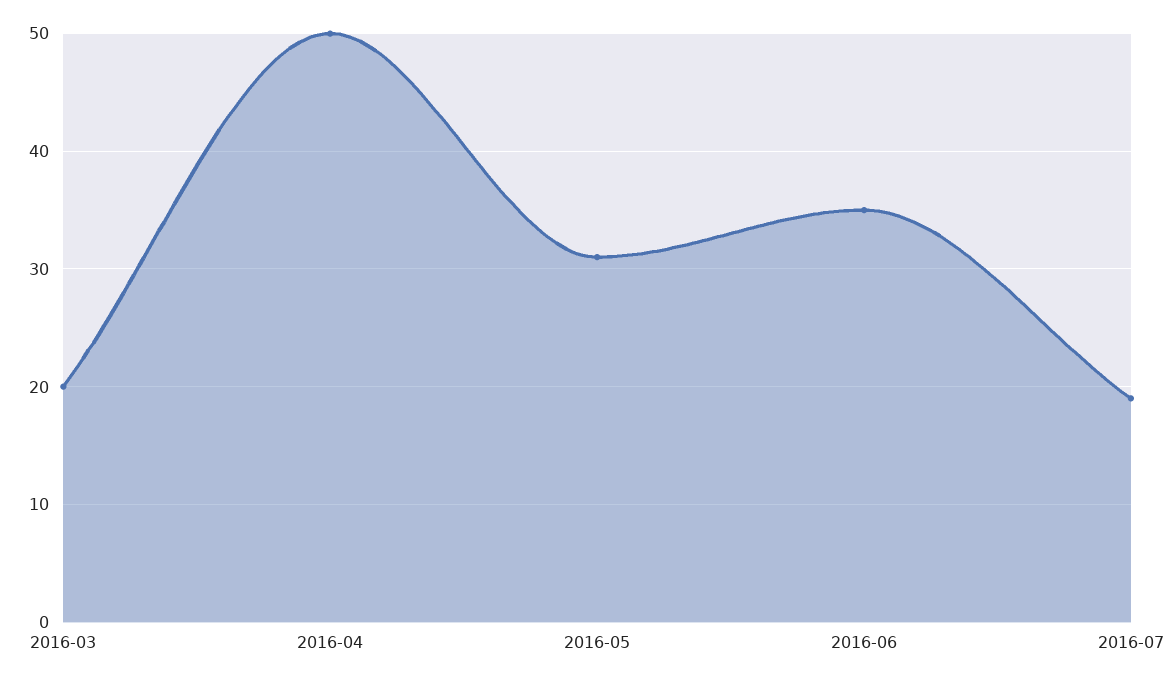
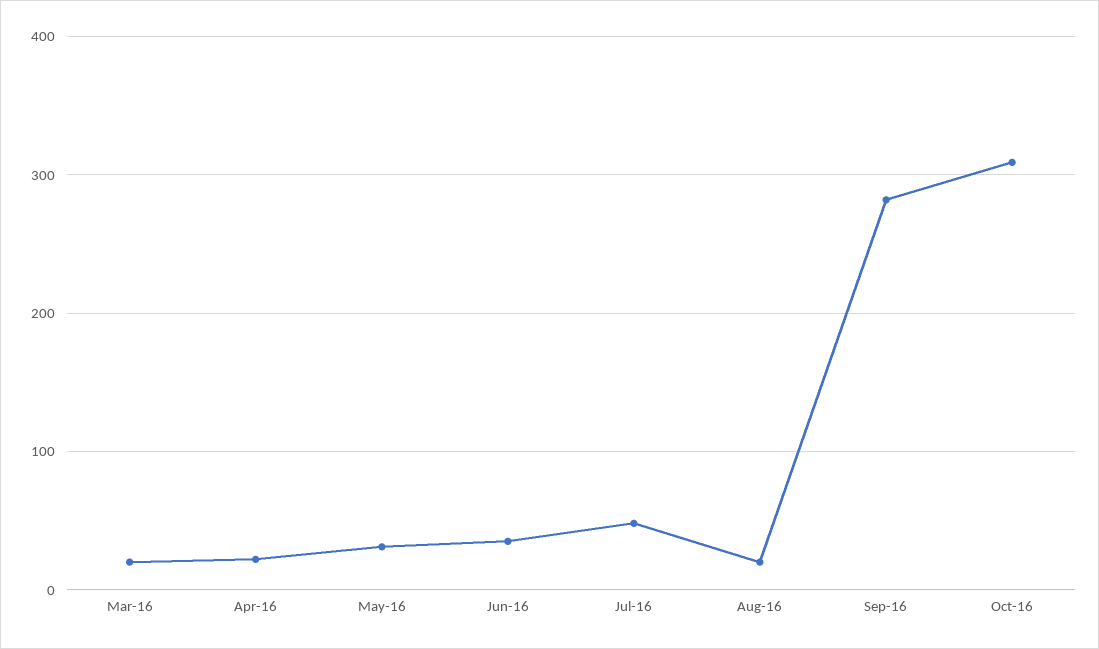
2016-04: 50 -> 20
2016-07: 19 -> 50
Aug-16: none -> 20
Sep-16: none -> 280
Oct-16: none -> 310

